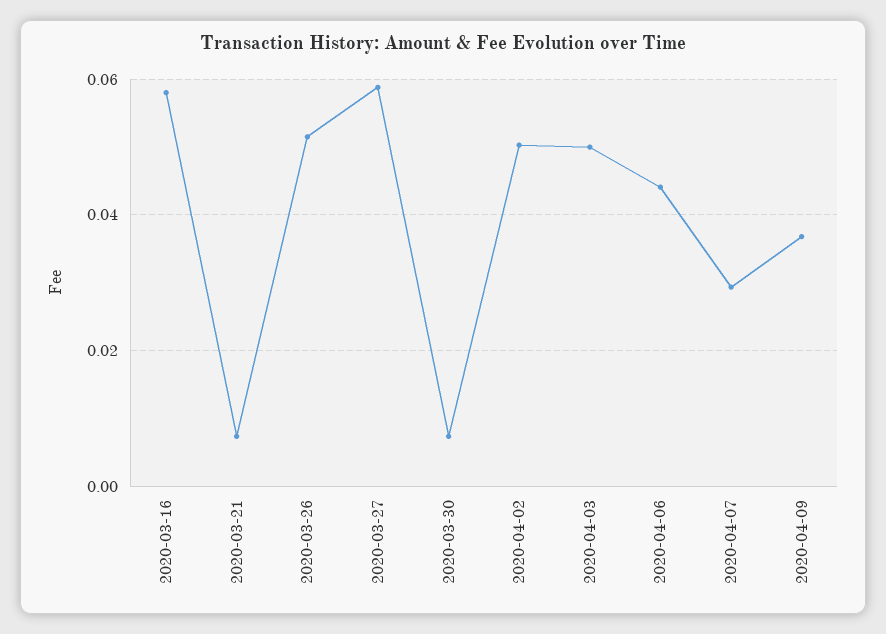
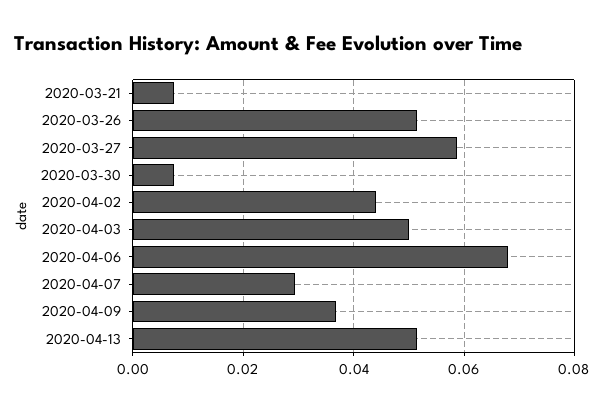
2020-03-16: 0.058 -> none
2020-04-02: 0.05 -> 0.044
2020-04-06: 0.044 -> 0.068
2020-04-13: none -> 0.052

